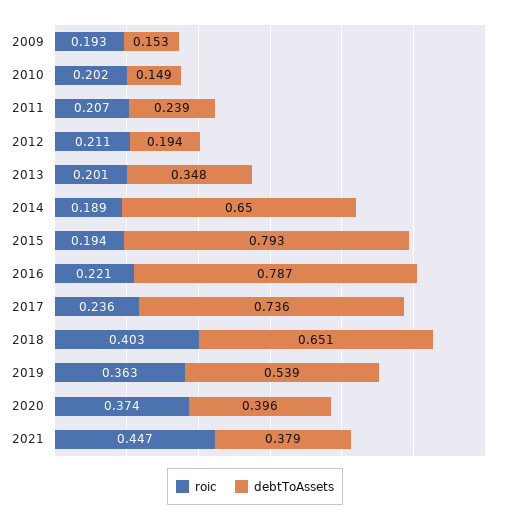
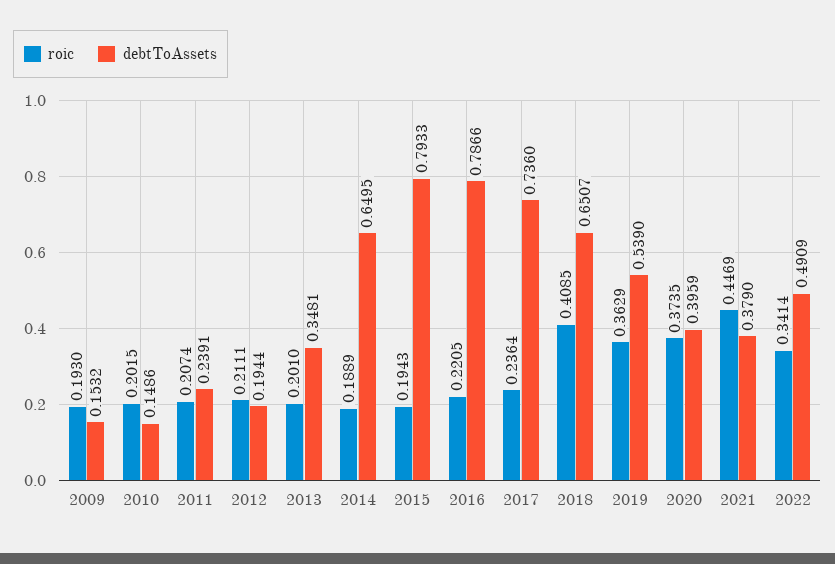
roic, 2018: 0.403 -> 0.4085
roic, 2022: none -> 0.3414
debtToAssets, 2022: none -> 0.4909

